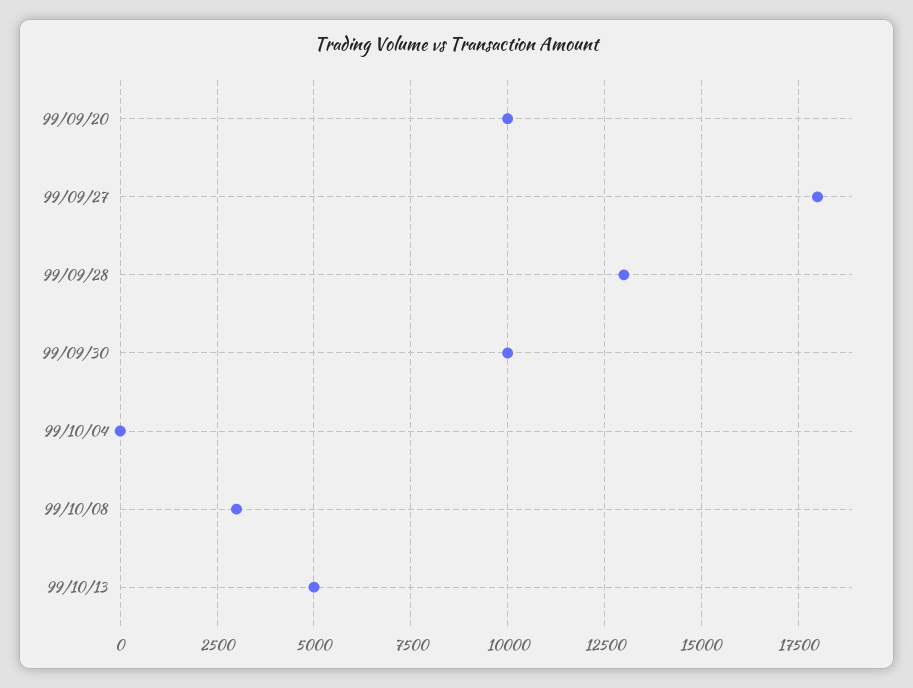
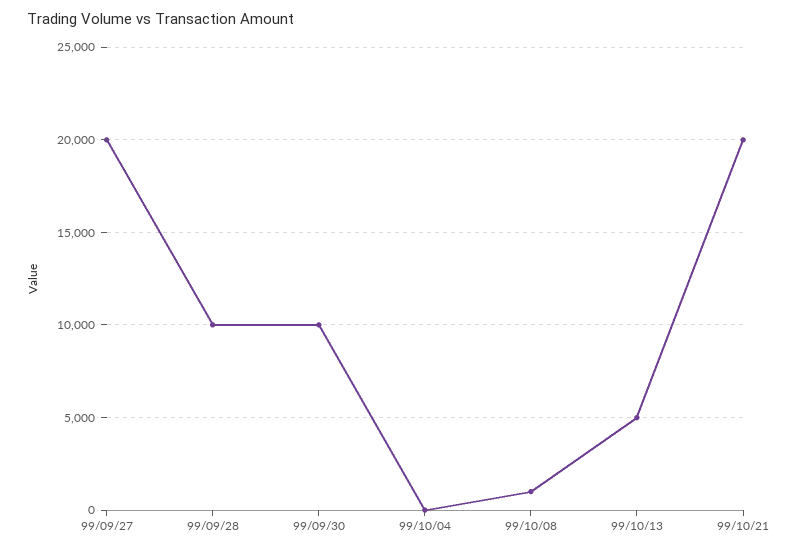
99/09/20: 10000 -> none
99/09/27: 18000 -> 20000
99/09/28: 13000 -> 10000
99/10/08: 3000 -> 1000
99/10/21: none -> 20000

